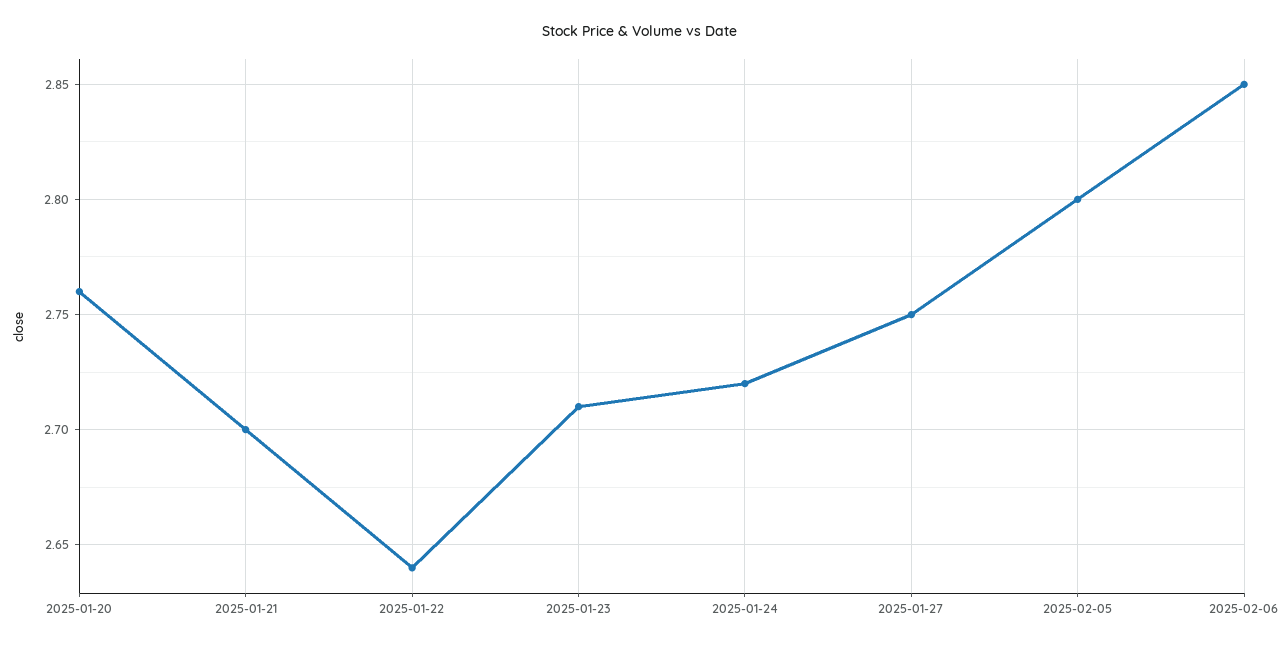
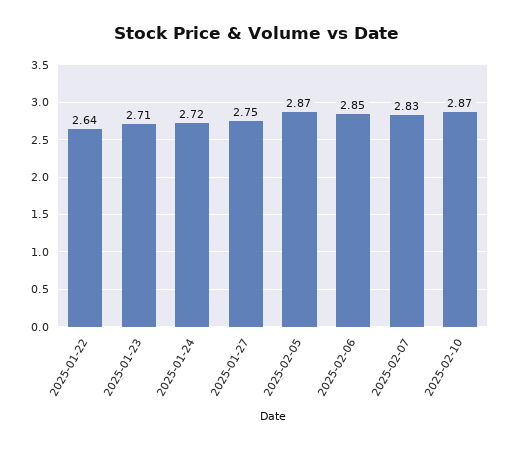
2025-01-20: 2.76 -> none
2025-01-21: 2.7 -> none
2025-02-05: 2.8 -> 2.87
2025-02-07: none -> 2.83
2025-02-10: none -> 2.87

